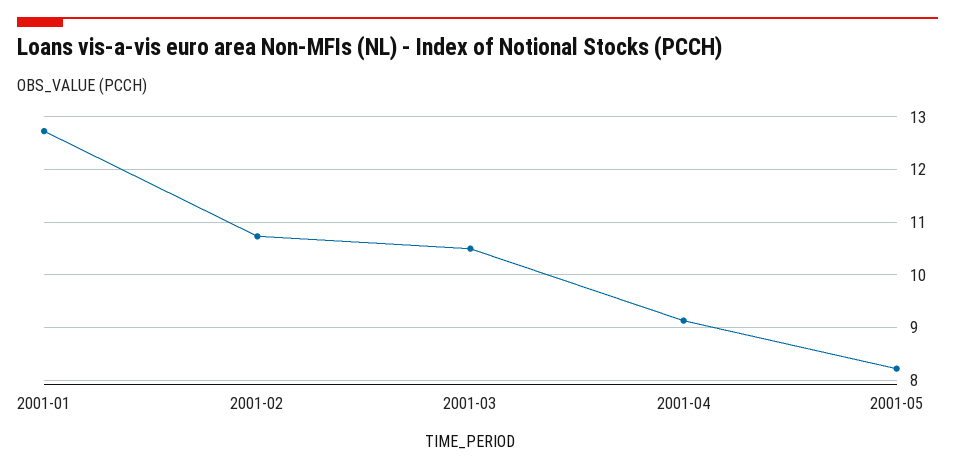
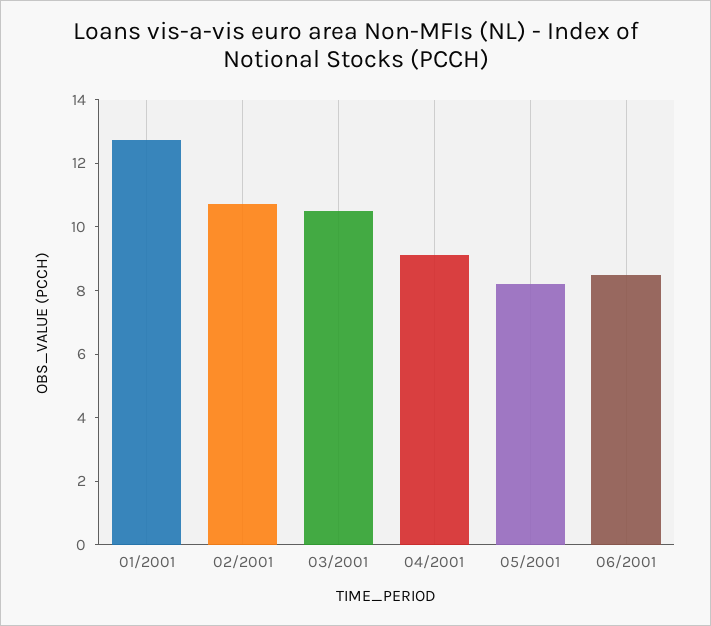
06/2001: none -> 8.5

